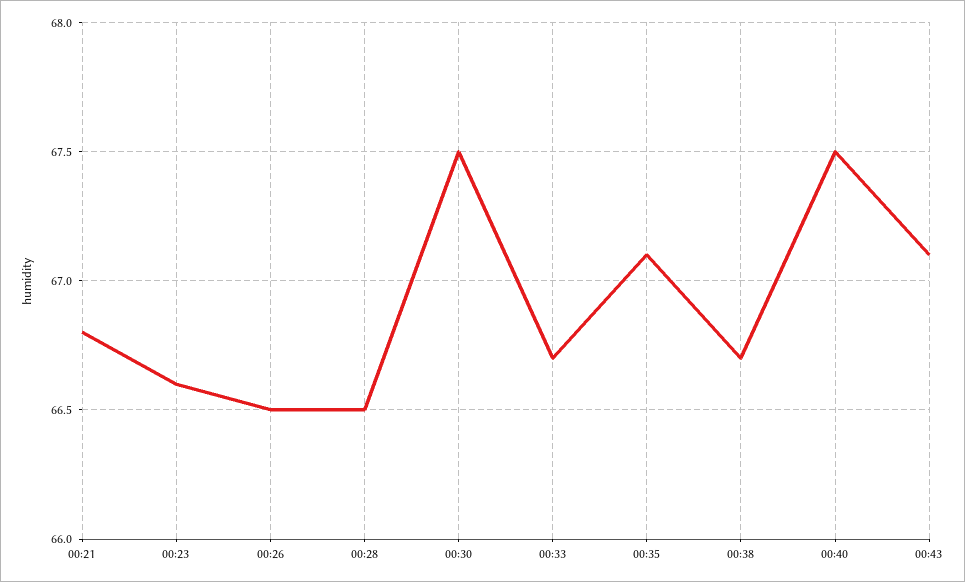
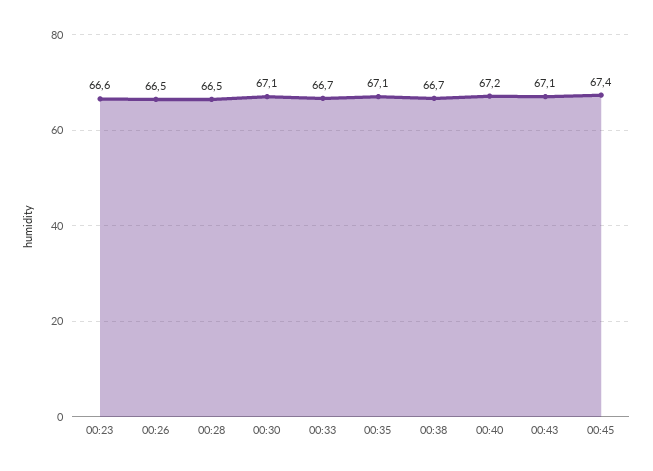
00:21: 66.8 -> none
00:30: 67.5 -> 67.1
00:40: 67.5 -> 67.2
00:45: none -> 67.4

